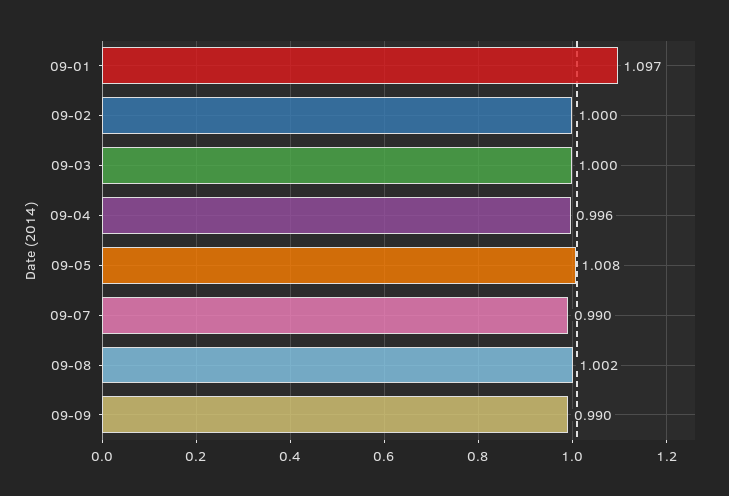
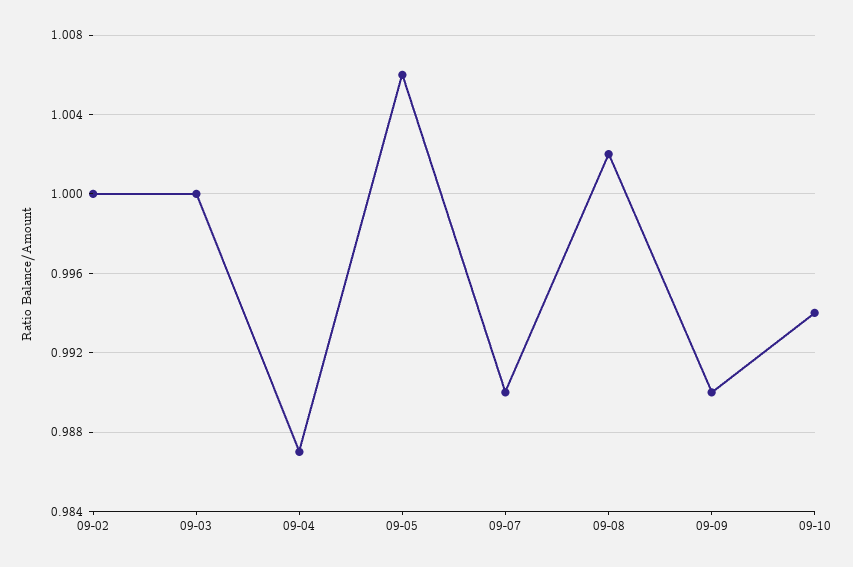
09-01: 1.097 -> none
09-04: 0.996 -> 0.987
09-05: 1.008 -> 1.006
09-10: none -> 0.994

